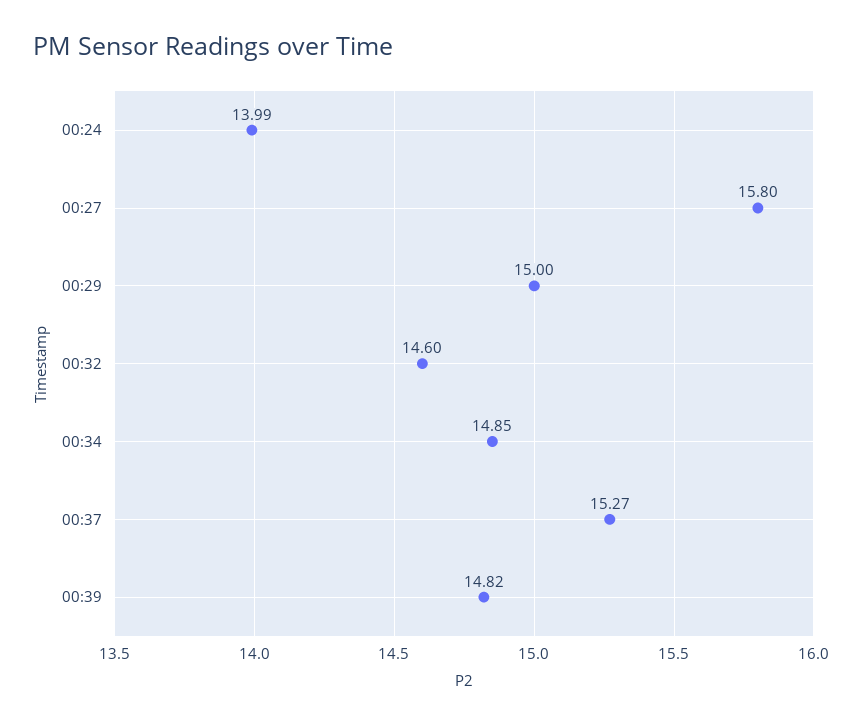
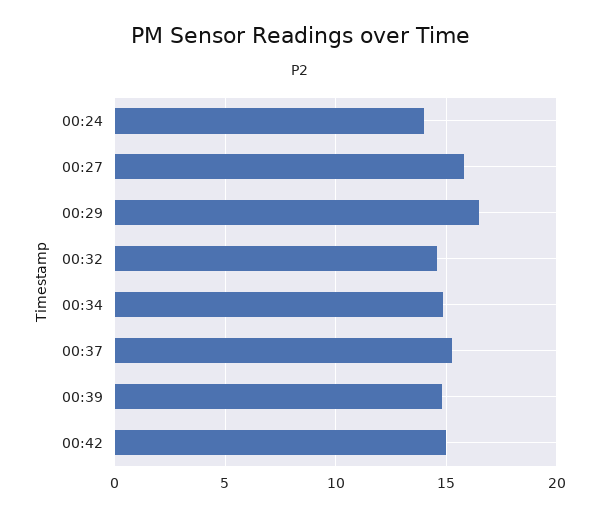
00:29: 15 -> 16.5
00:42: none -> 15

